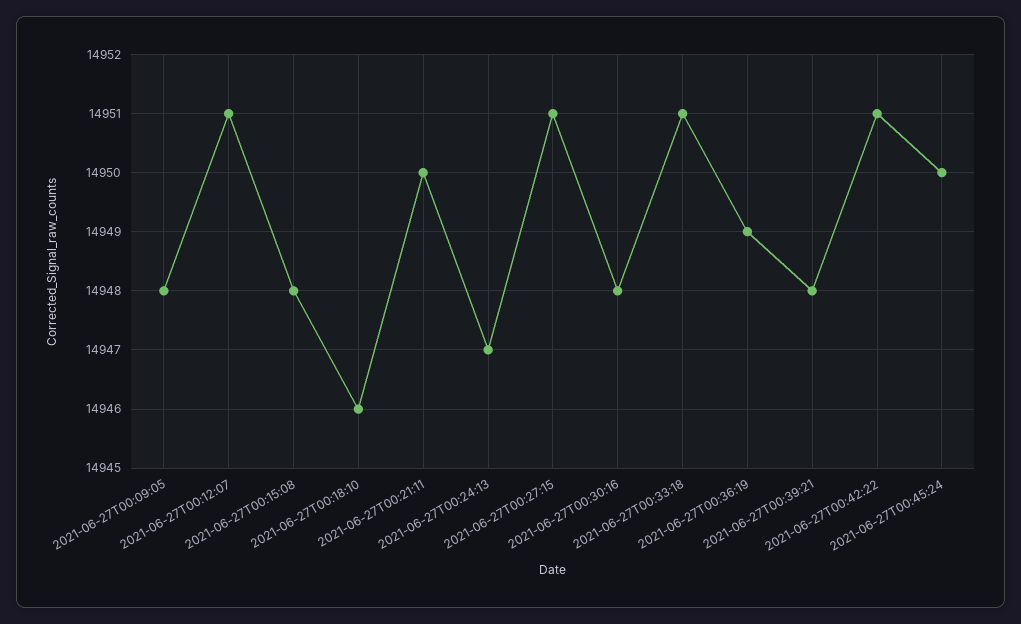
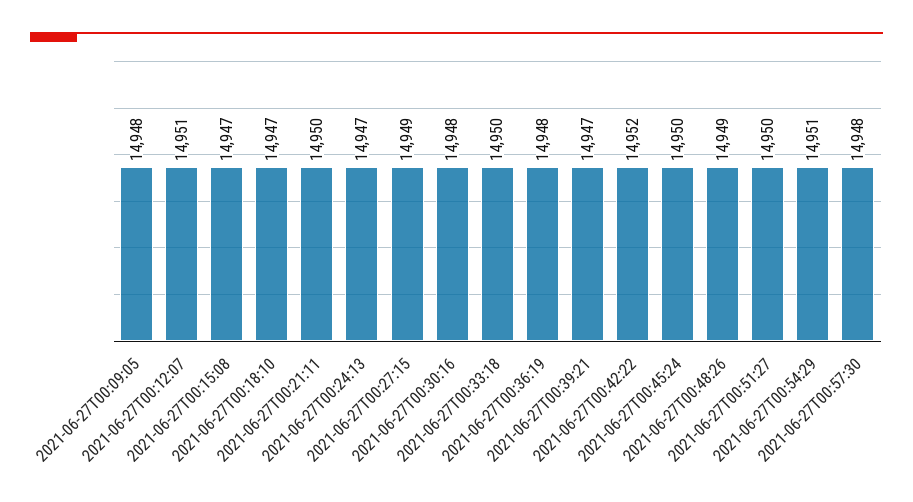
2021-06-27T00:15:08: 14948 -> 14947
2021-06-27T00:18:10: 14946 -> 14947
2021-06-27T00:27:15: 14951 -> 14949
2021-06-27T00:33:18: 14951 -> 14950
2021-06-27T00:36:19: 14949 -> 14948
2021-06-27T00:39:21: 14948 -> 14947
2021-06-27T00:42:22: 14951 -> 14952
2021-06-27T00:48:26: none -> 14949
2021-06-27T00:51:27: none -> 14950
2021-06-27T00:54:29: none -> 14951
2021-06-27T00:57:30: none -> 14948

